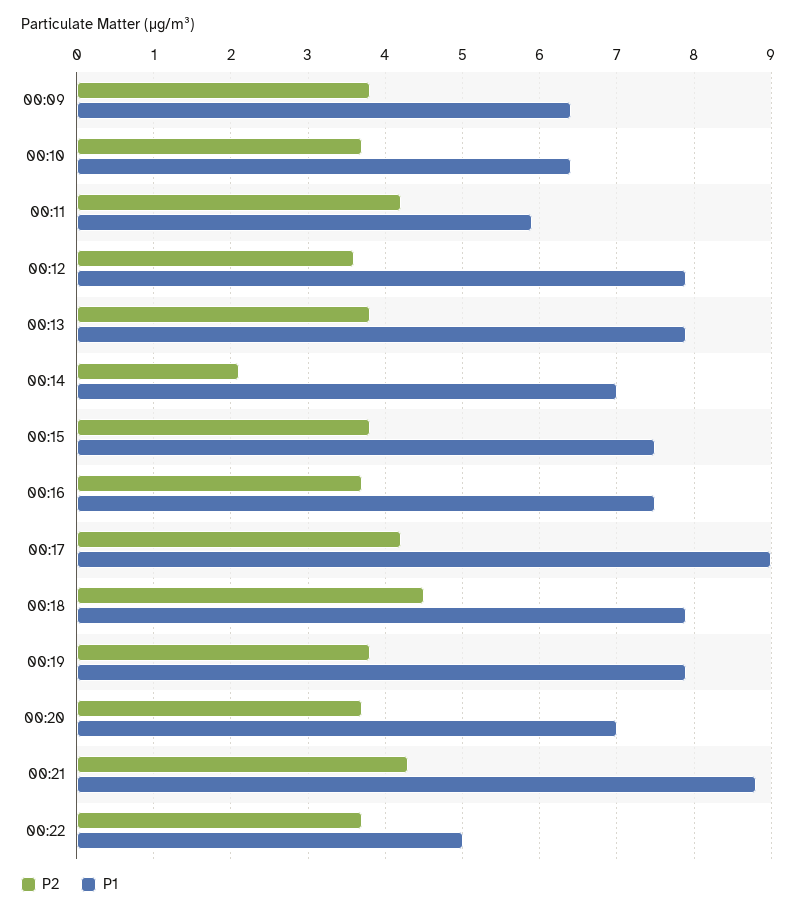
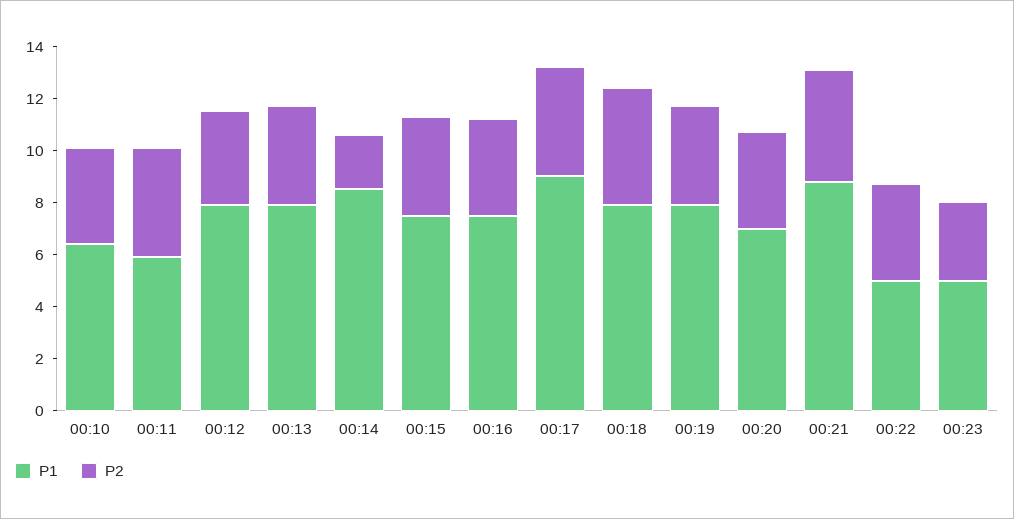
P2, 00:09: 3.8 -> none
P1, 00:09: 6.4 -> none
P1, 00:14: 7 -> 8.5
P1, 00:23: none -> 5
P2, 00:23: none -> 3

